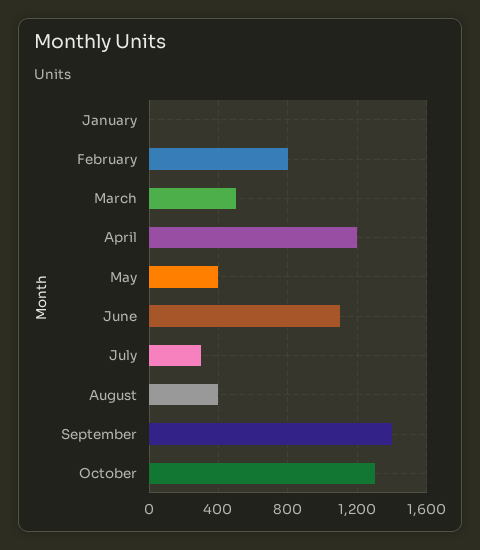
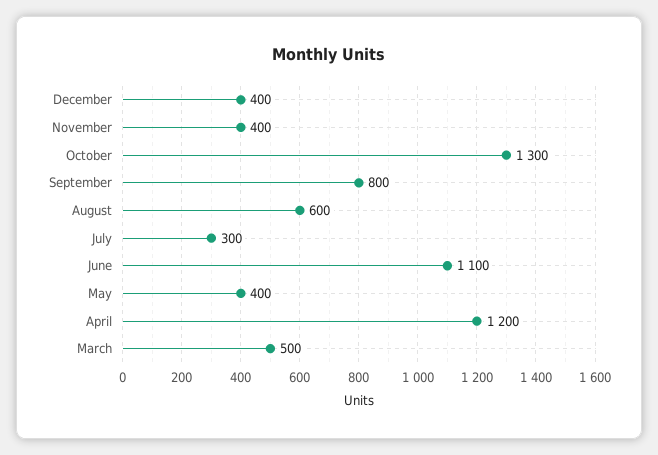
January: 0 -> none
February: 800 -> none
August: 400 -> 600
September: 1400 -> 800
December: none -> 400
November: none -> 400

